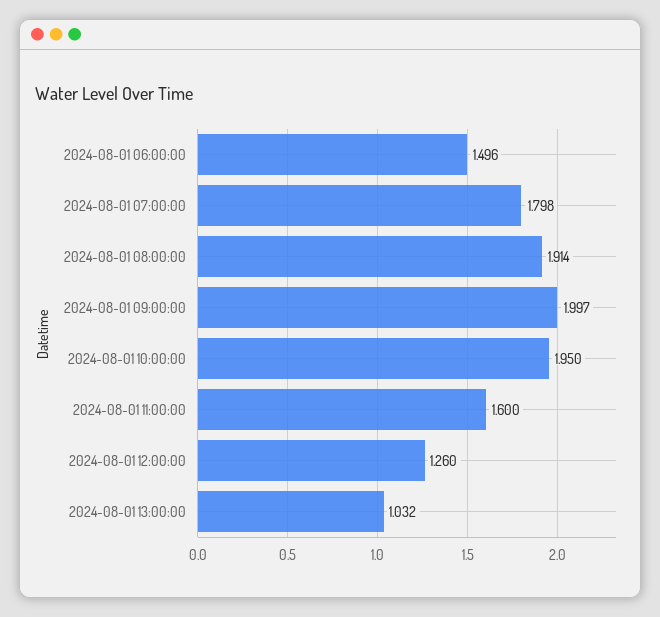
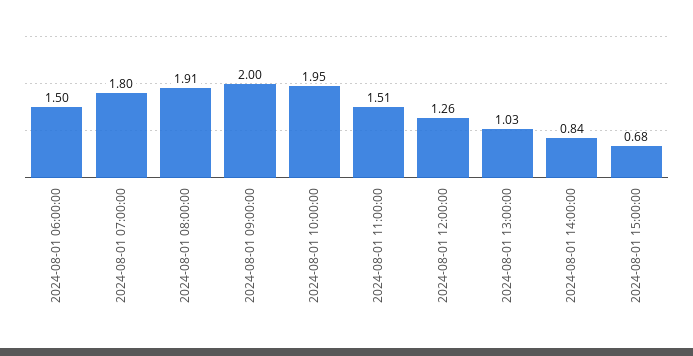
2024-08-01 11:00:00: 1.6 -> 1.51
2024-08-01 14:00:00: none -> 0.84
2024-08-01 15:00:00: none -> 0.68

